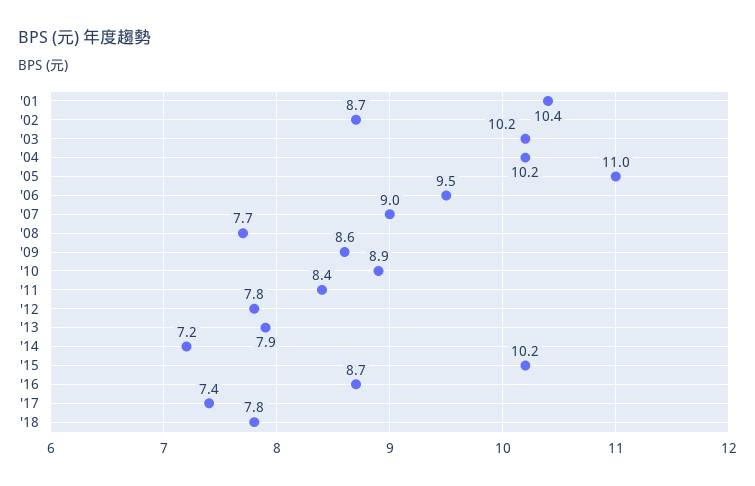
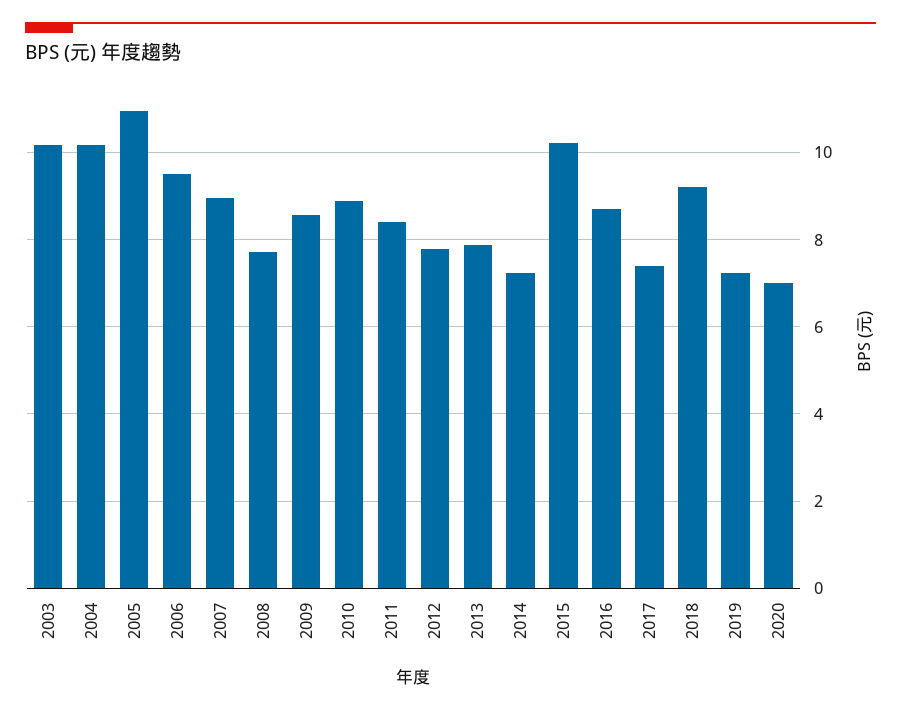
'01: 10.4 -> none
'02: 8.7 -> none
'18: 7.8 -> 9.2
2019: none -> 7.2
2020: none -> 7

